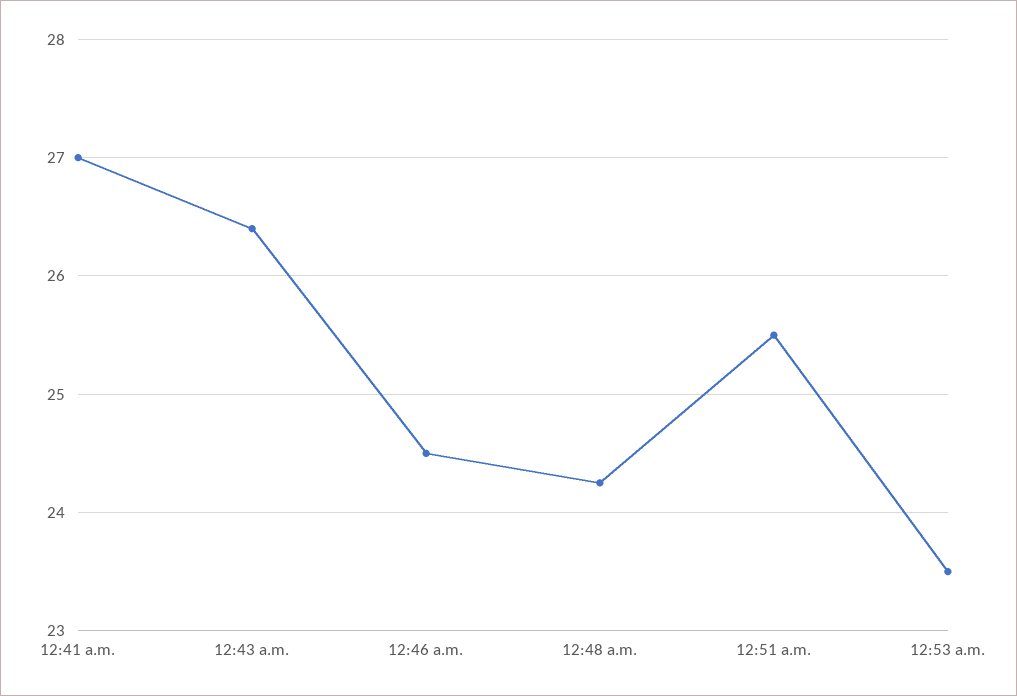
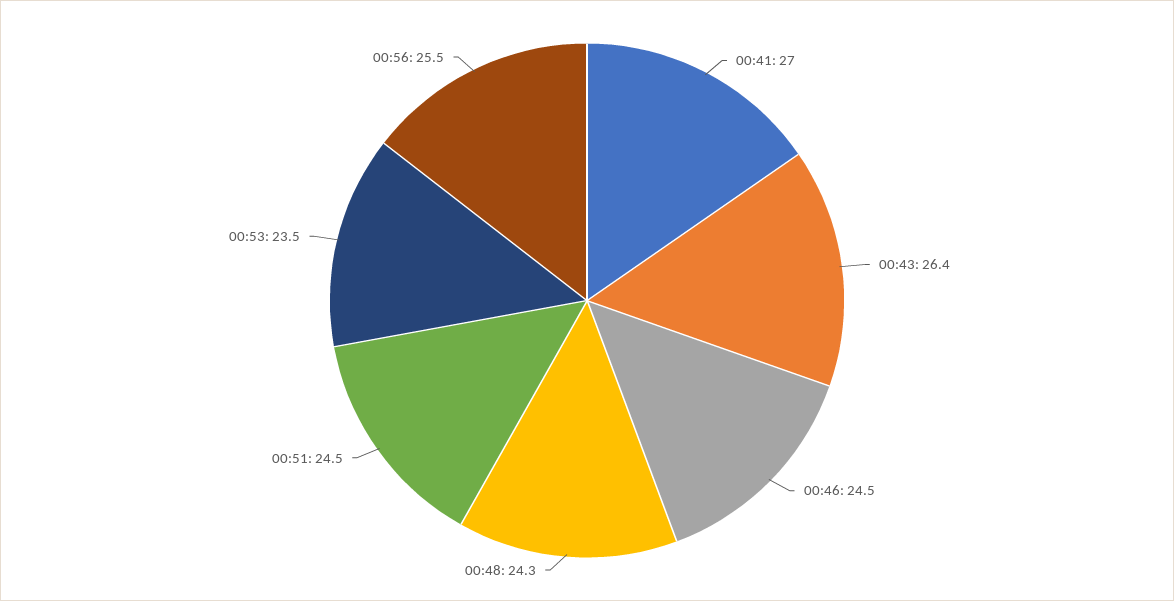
12:51 a.m.: 25.5 -> 24.5
00:56: none -> 25.5

